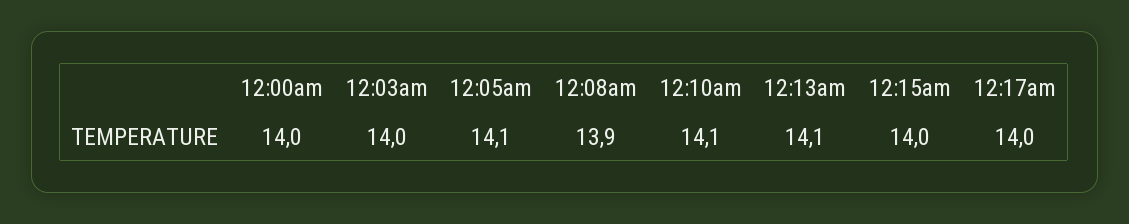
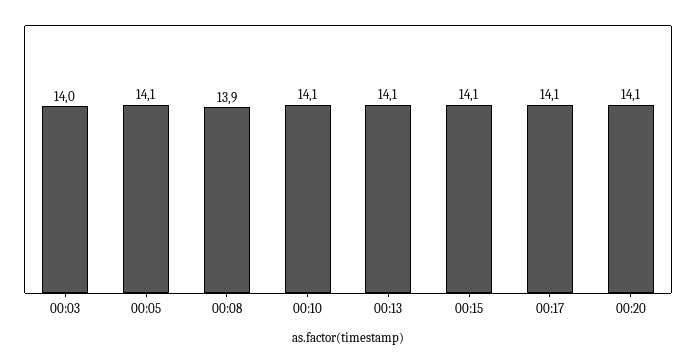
12:00am: 14 -> none
12:15am: 14 -> 14.1
12:17am: 14 -> 14.1
00:20: none -> 14.1

